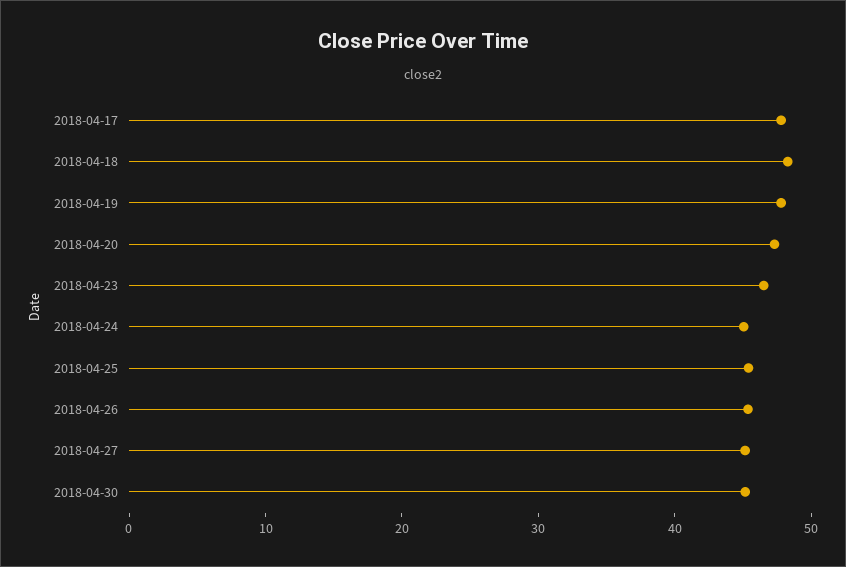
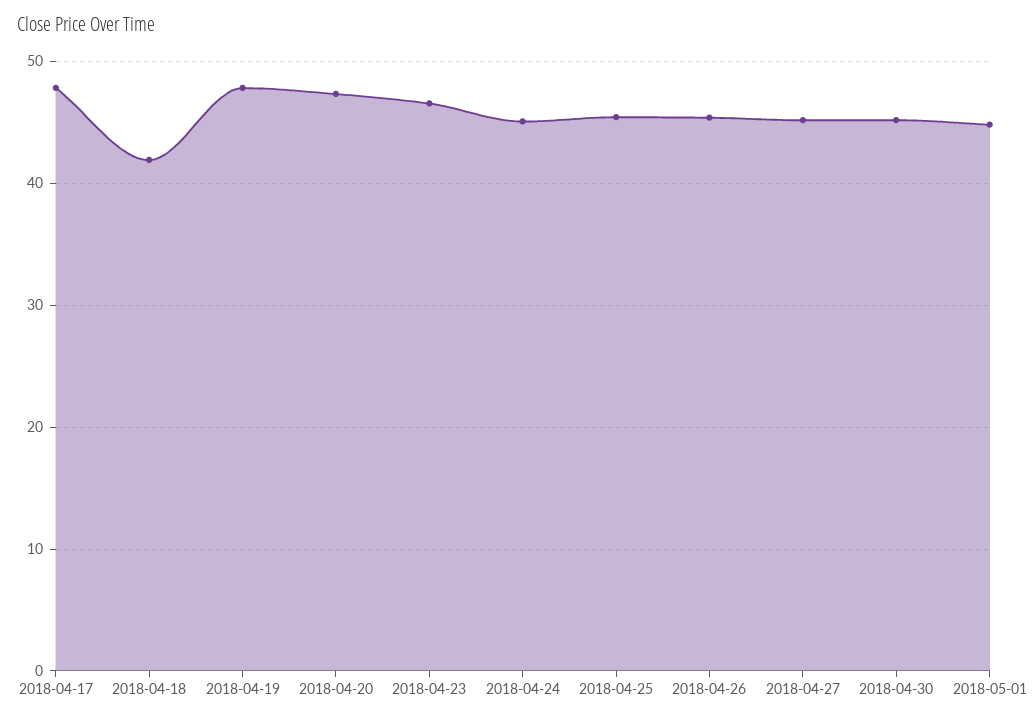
2018-04-18: 48 -> 42
2018-05-01: none -> 45

